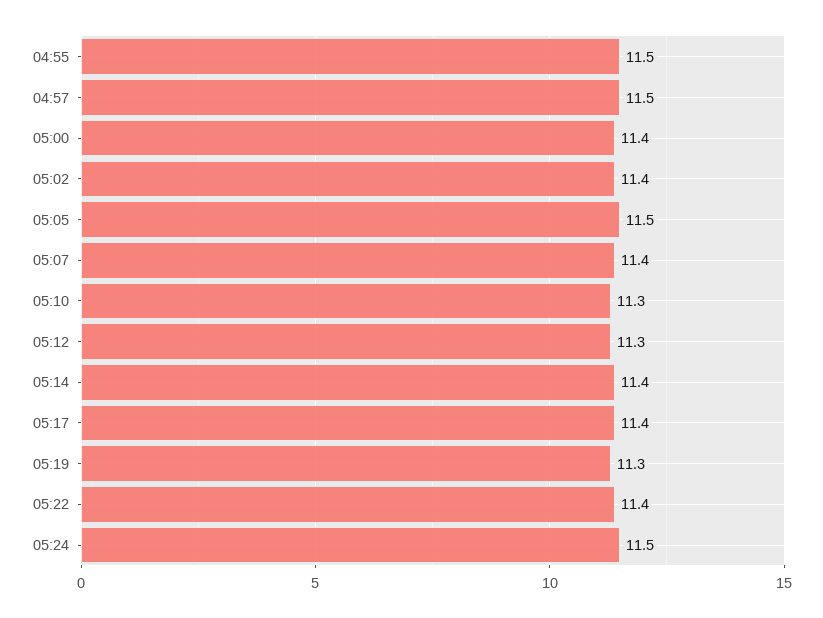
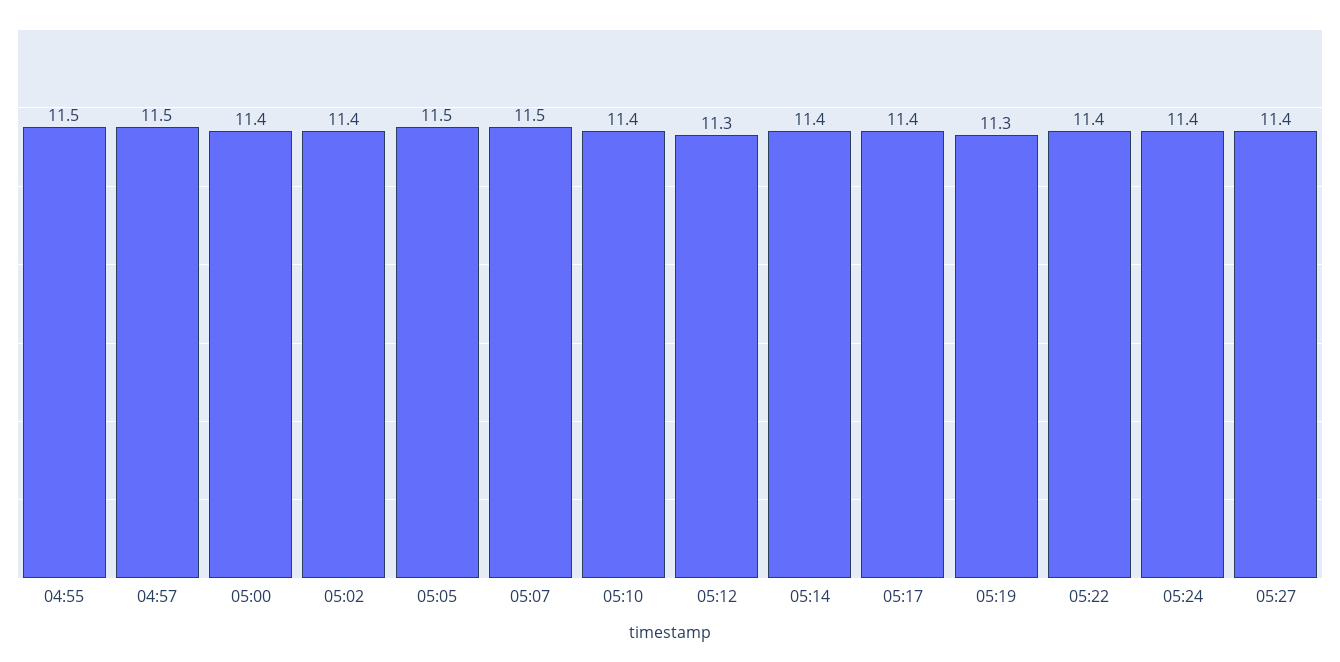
05:07: 11.4 -> 11.5
05:10: 11.3 -> 11.4
05:24: 11.5 -> 11.4
05:27: none -> 11.4

